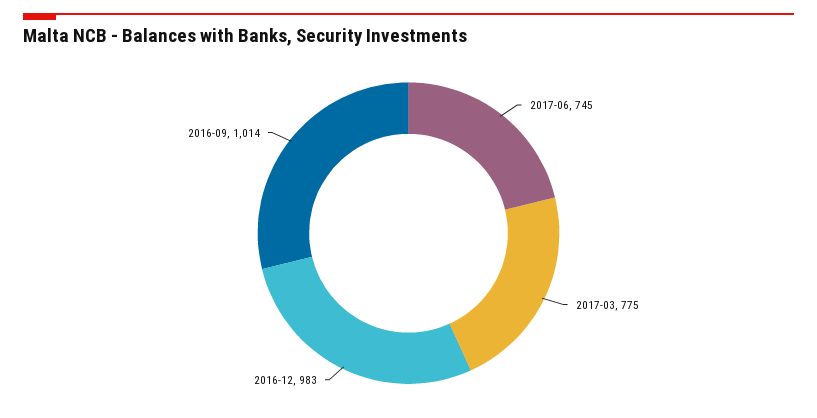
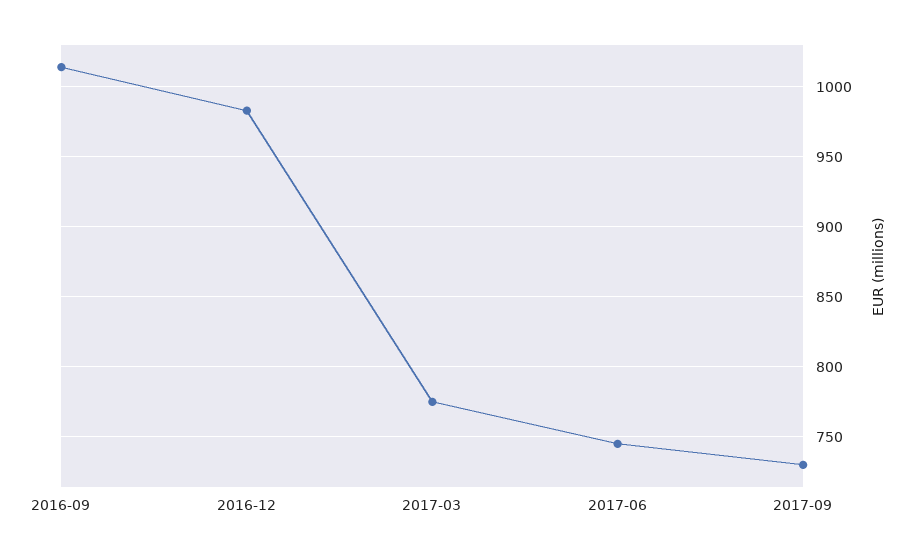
2017-09: none -> 730

